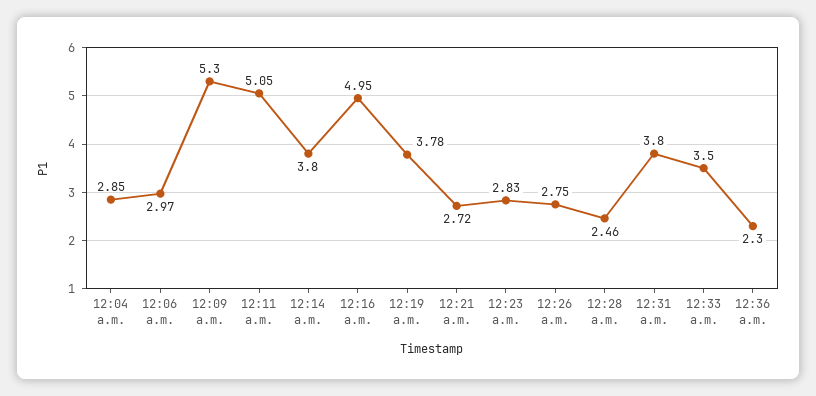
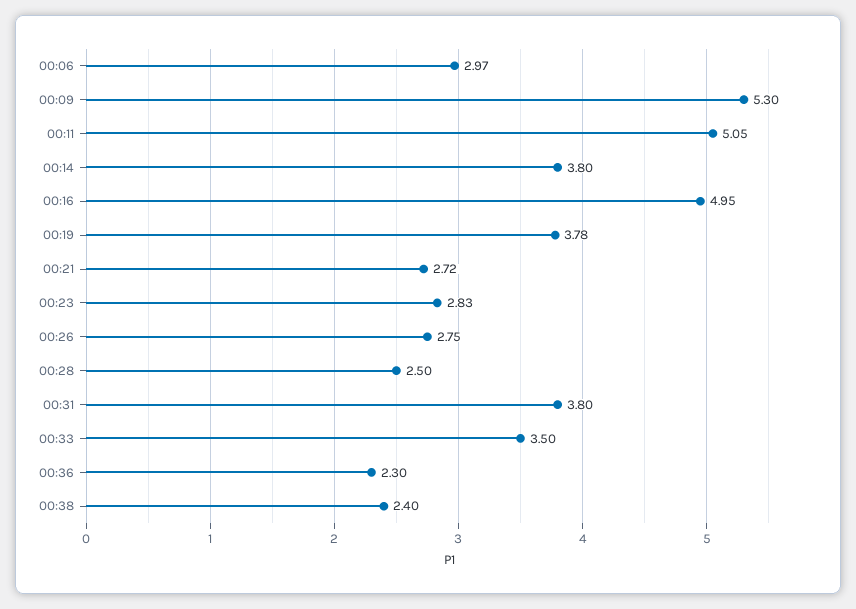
12:04 a.m.: 2.85 -> none
12:28 a.m.: 2.46 -> 2.5
00:38: none -> 2.4

